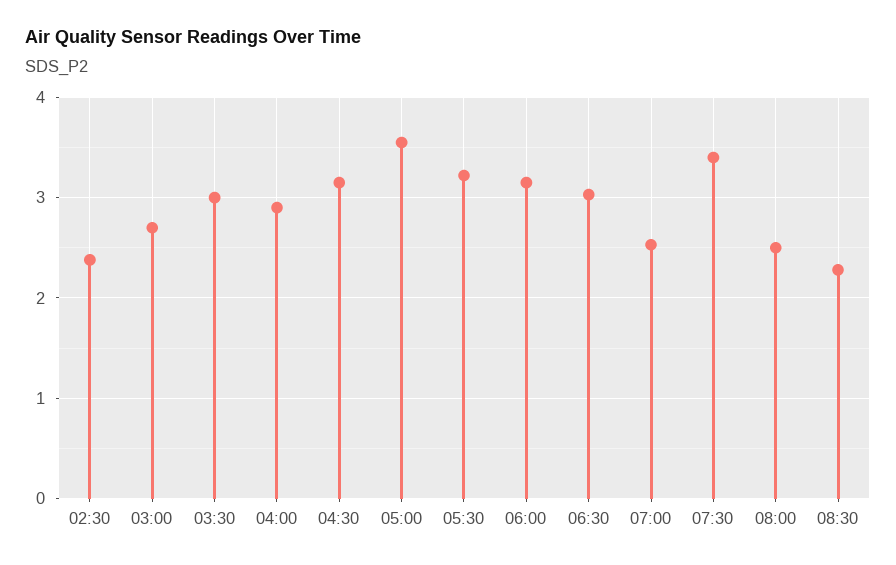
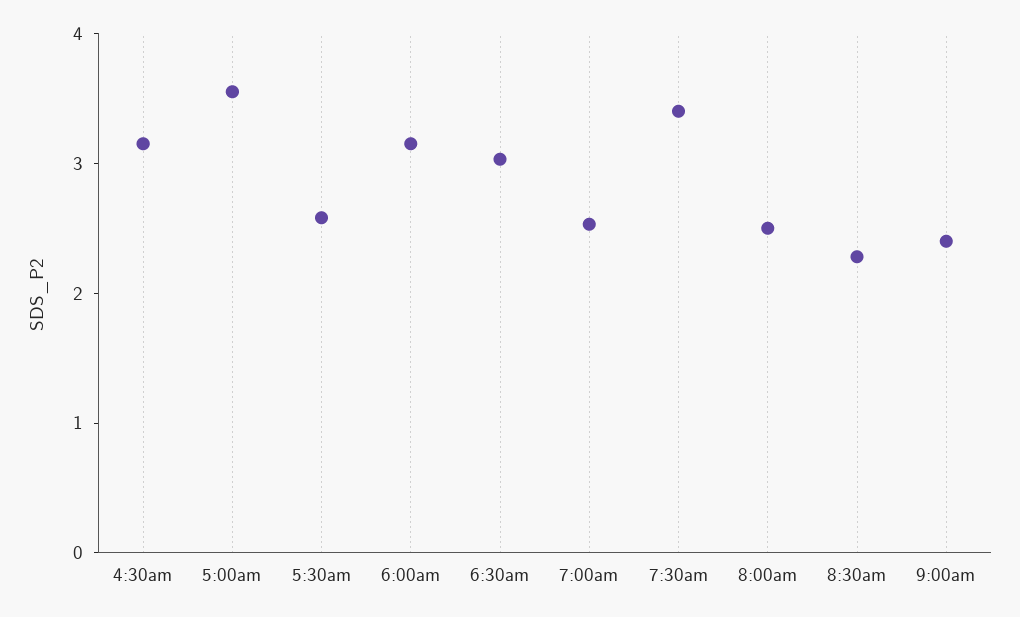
02:30: 2.4 -> none
03:00: 2.7 -> none
03:30: 3 -> none
04:00: 2.9 -> none
05:30: 3.2 -> 2.6
9:00am: none -> 2.4

